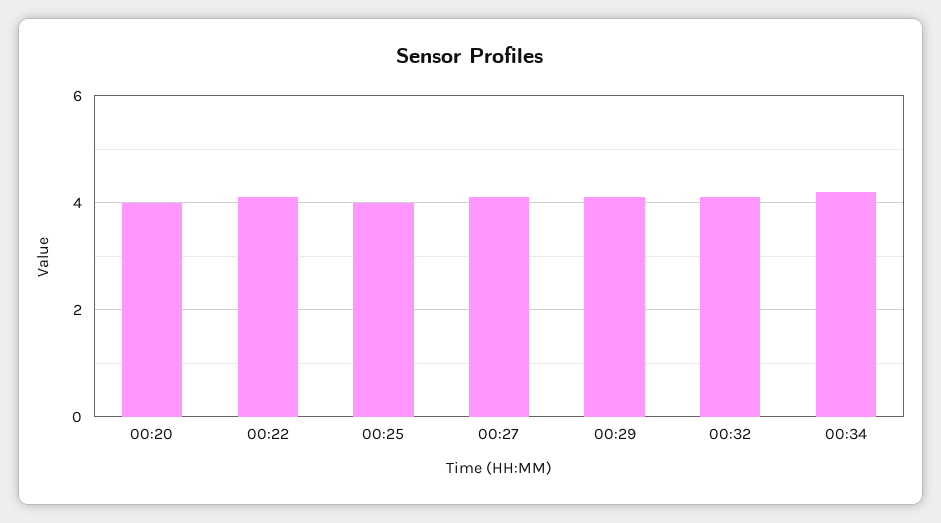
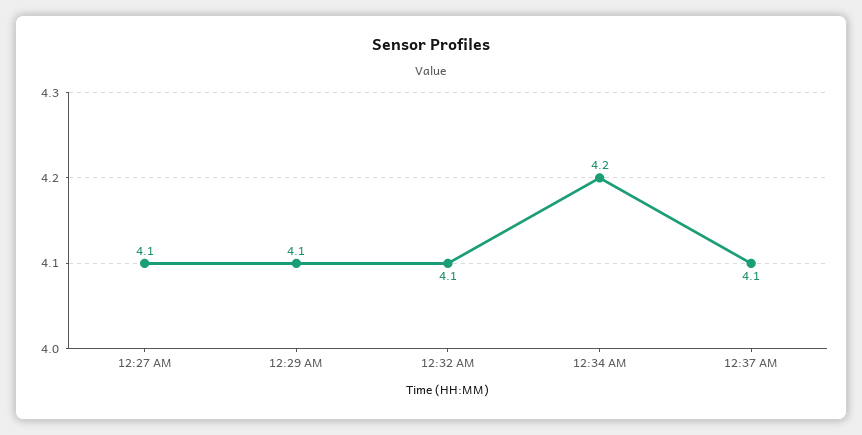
00:20: 4 -> none
00:22: 4 -> none
00:25: 4 -> none
12:37 AM: none -> 4.1

